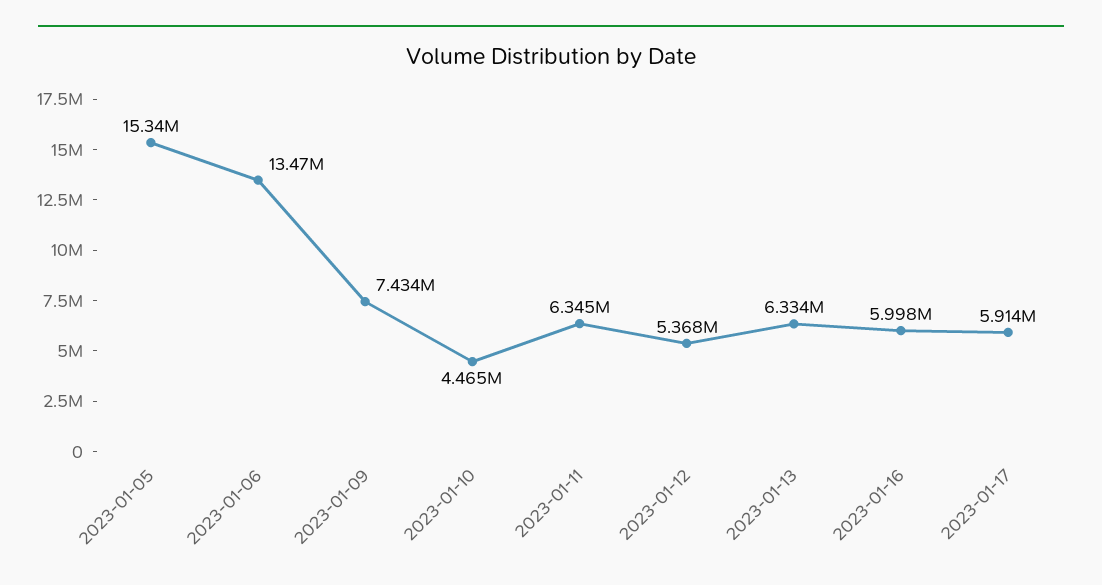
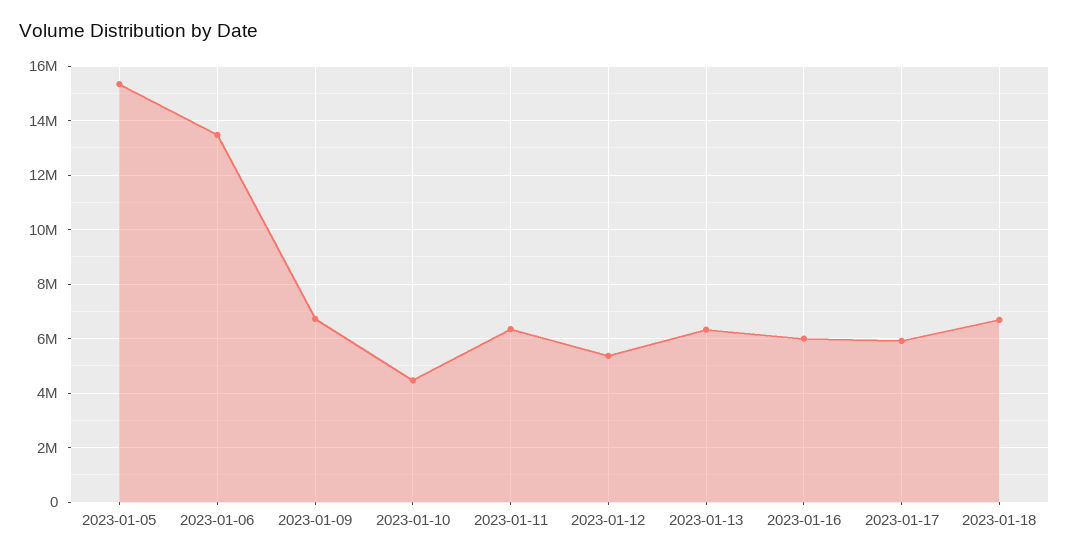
2023-01-09: 7434000 -> 6750000
2023-01-18: none -> 6750000

